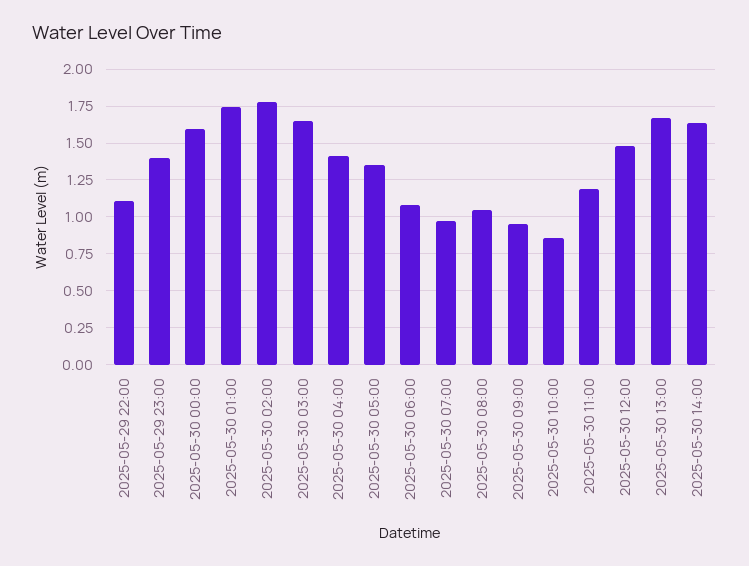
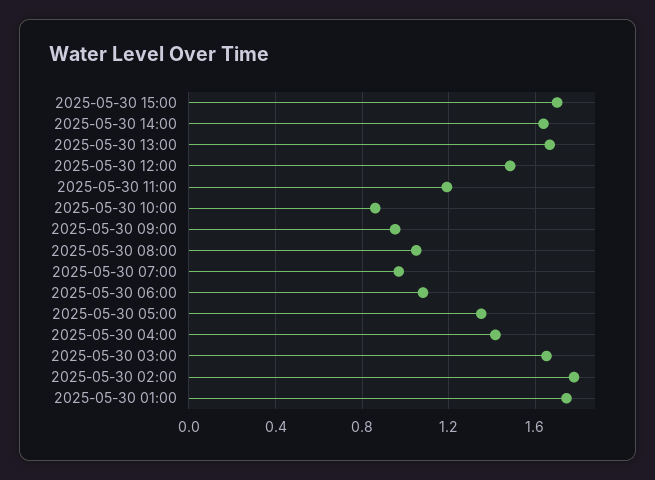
2025-05-29 22:00: 1.1 -> none
2025-05-29 23:00: 1.4 -> none
2025-05-30 00:00: 1.6 -> none
2025-05-30 15:00: none -> 1.7

